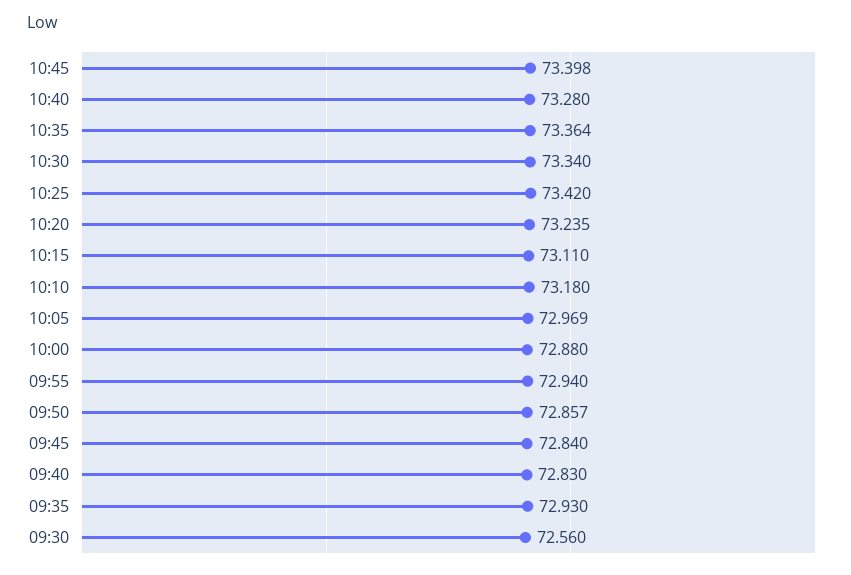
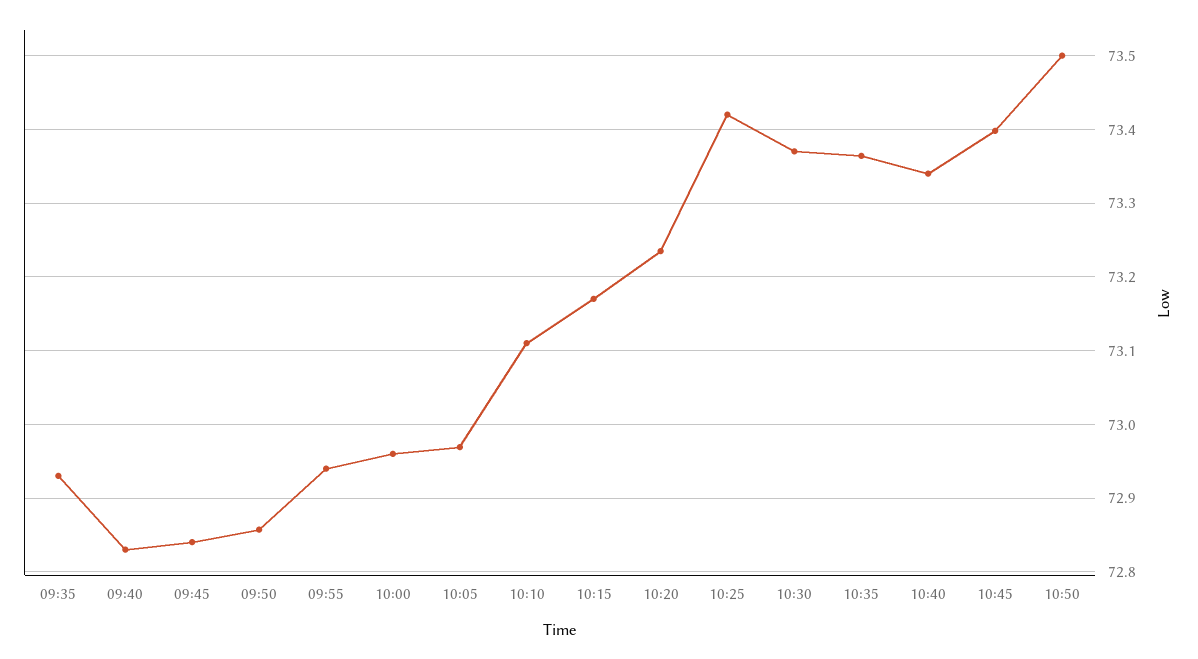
10:40: 73.28 -> 73.34
10:30: 73.34 -> 73.37
10:15: 73.11 -> 73.17
10:10: 73.18 -> 73.11
10:00: 72.88 -> 72.96
09:30: 72.56 -> none
10:50: none -> 73.5

